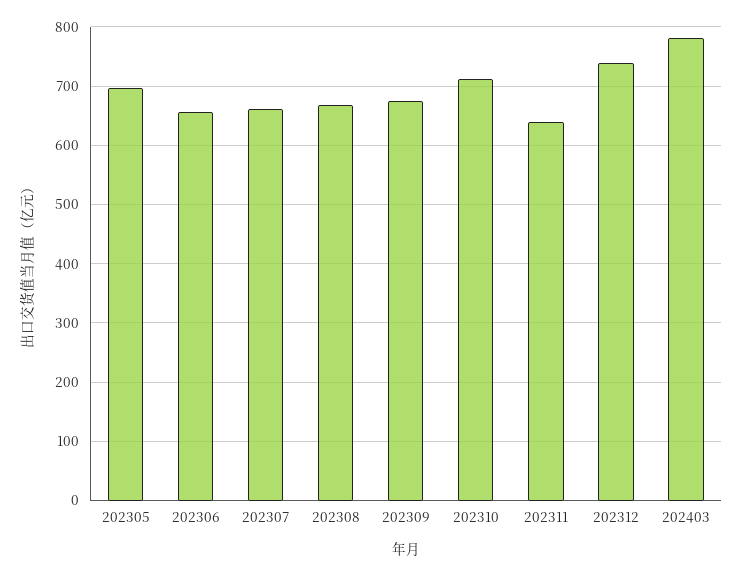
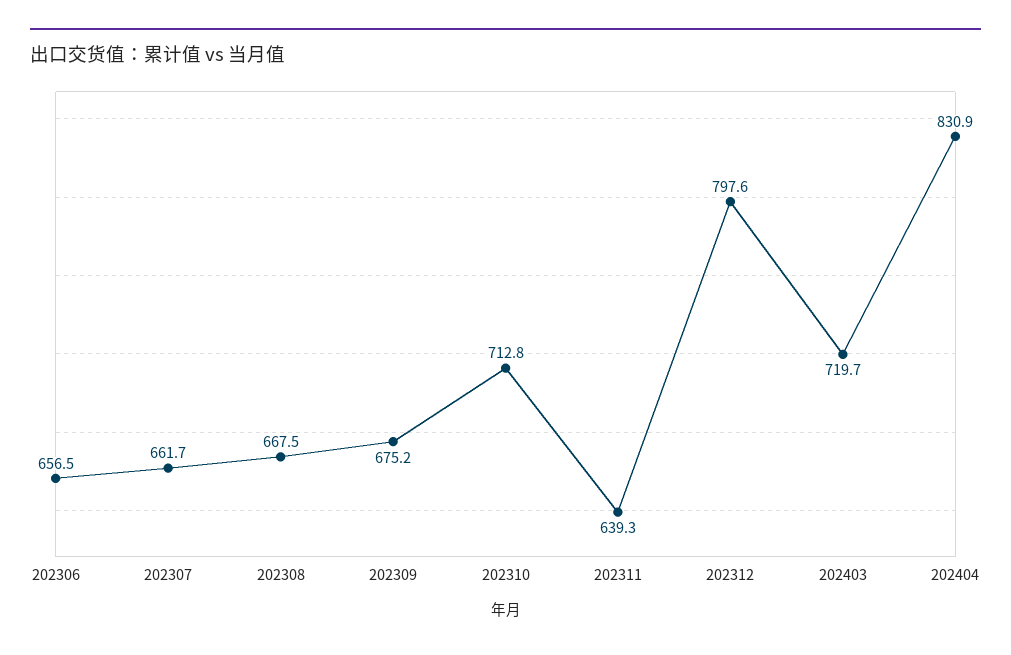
202305: 700 -> none
202312: 740 -> 797.6
202403: 780 -> 719.7
202404: none -> 830.9

